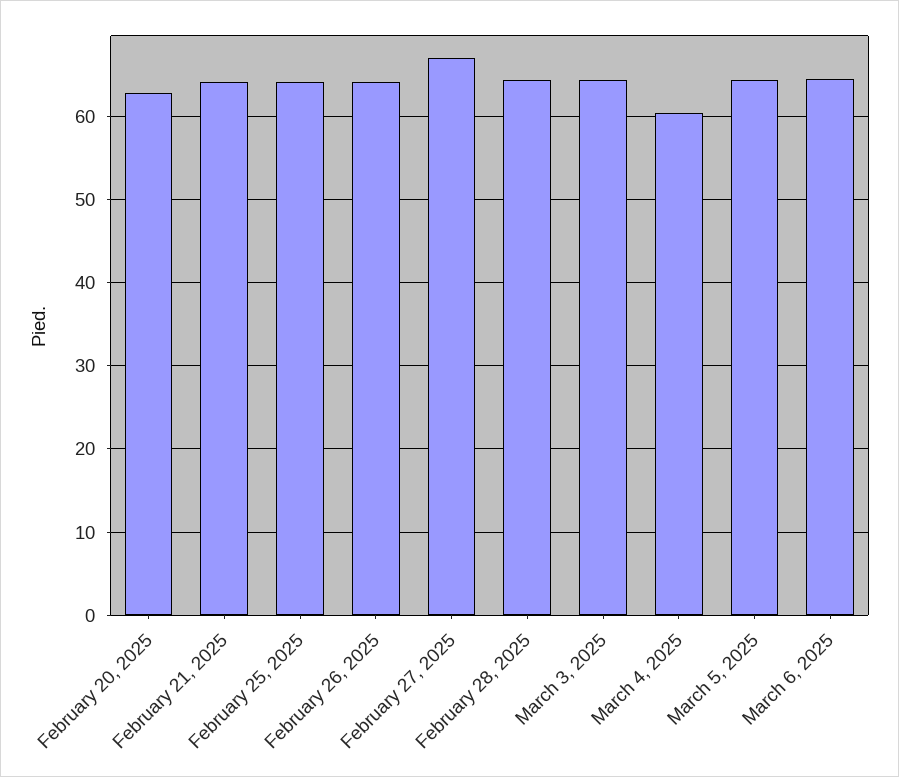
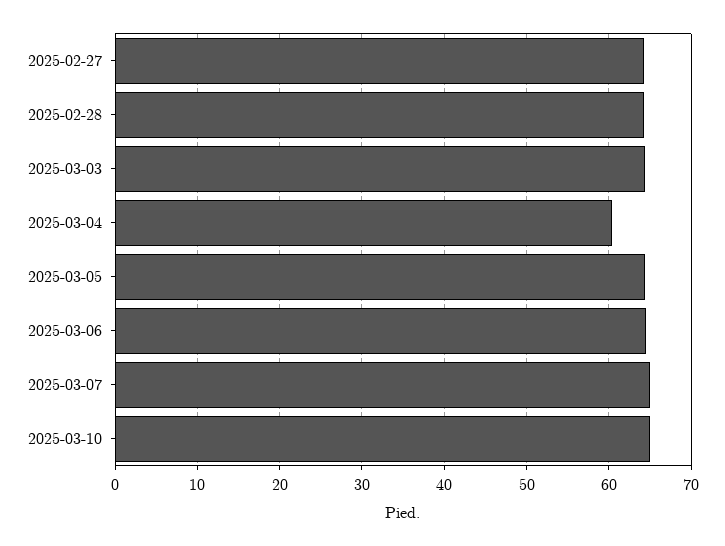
February 20, 2025: 63 -> none
February 21, 2025: 64 -> none
February 25, 2025: 64 -> none
February 26, 2025: 64 -> none
February 27, 2025: 67 -> 64
2025-03-07: none -> 65
2025-03-10: none -> 65

